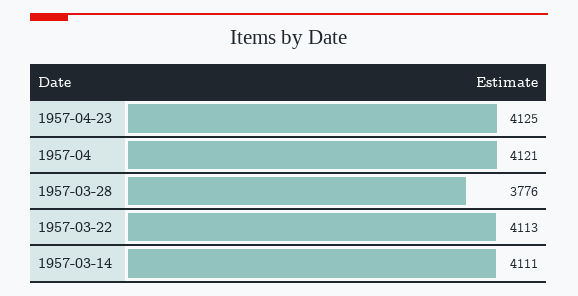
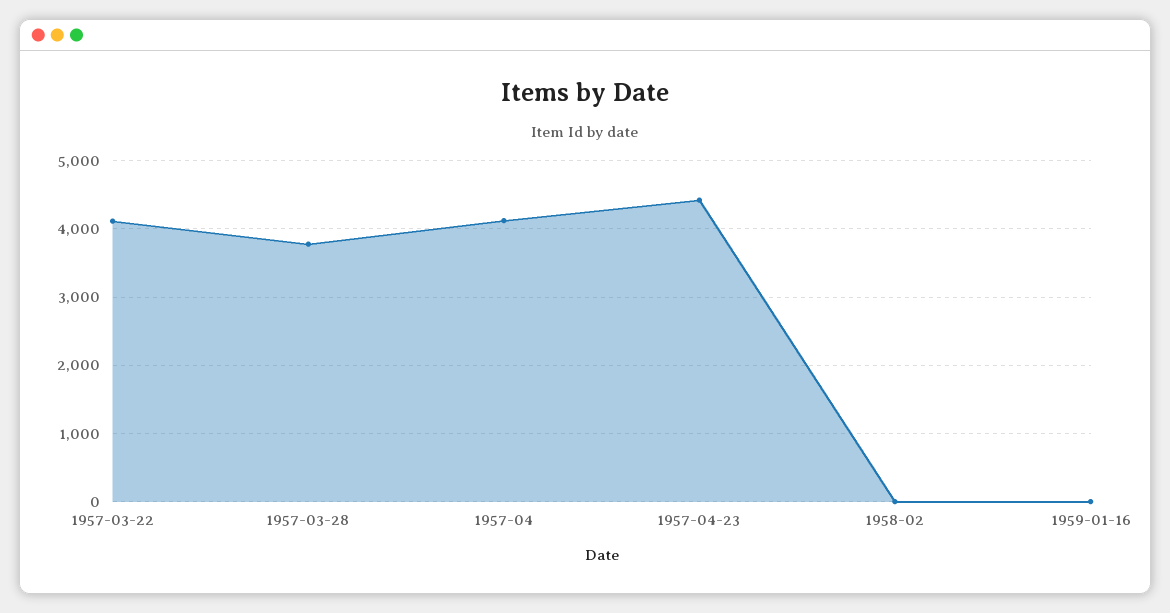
1957-04-23: 4125 -> 4400
1957-03-14: 4111 -> none
1958-02: none -> 0
1959-01-16: none -> 0

